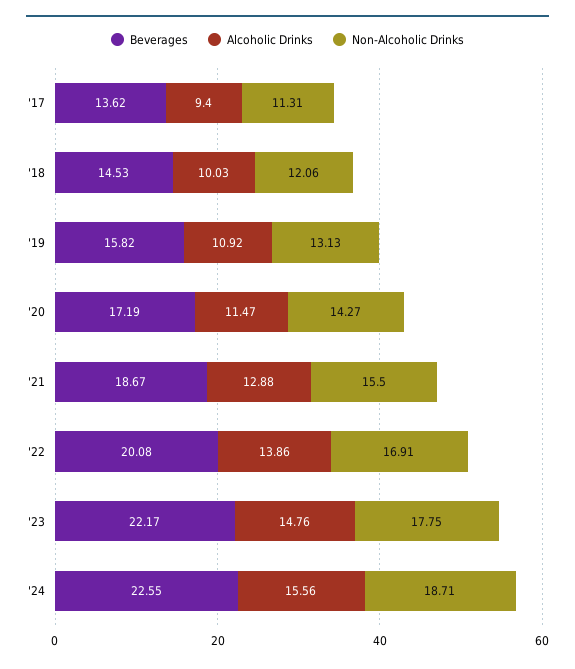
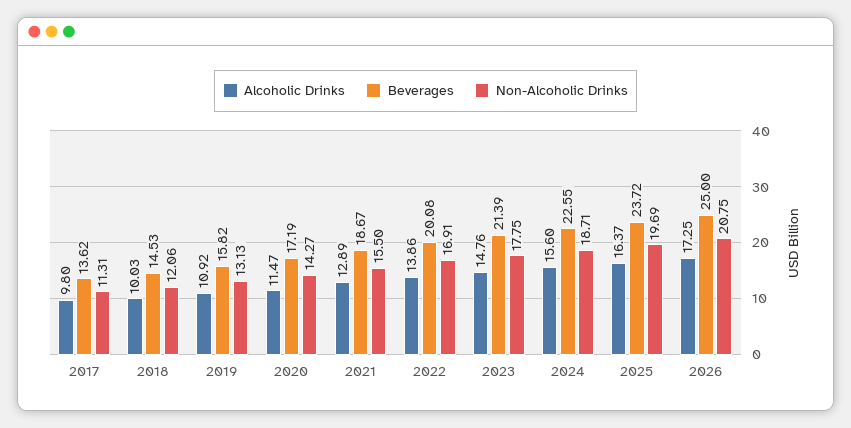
Alcoholic Drinks, '17: 9.4 -> 9.8
Alcoholic Drinks, '21: 12.88 -> 12.89
Beverages, '23: 22.17 -> 21.39
Alcoholic Drinks, '24: 15.56 -> 15.6
Alcoholic Drinks, 2025: none -> 16.37
Beverages, 2025: none -> 23.72
Non-Alcoholic Drinks, 2025: none -> 19.69
Alcoholic Drinks, 2026: none -> 17.25
Beverages, 2026: none -> 25
Non-Alcoholic Drinks, 2026: none -> 20.75

